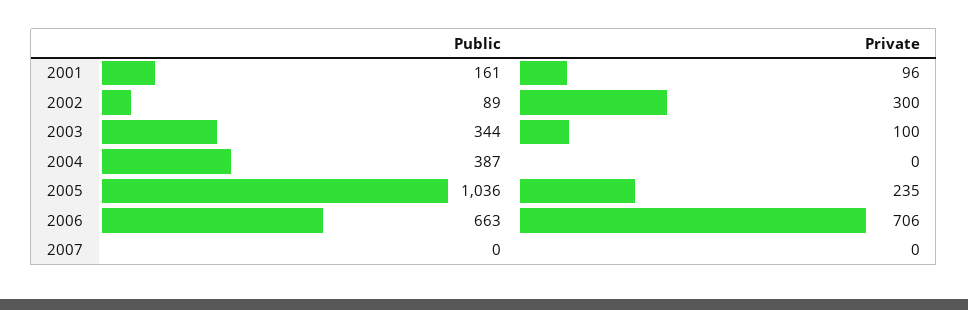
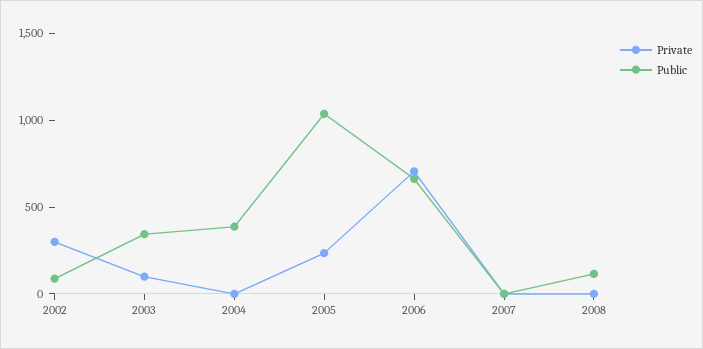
Public, 2001: 161 -> none
Private, 2001: 96 -> none
Private, 2008: none -> 0
Public, 2008: none -> 100

